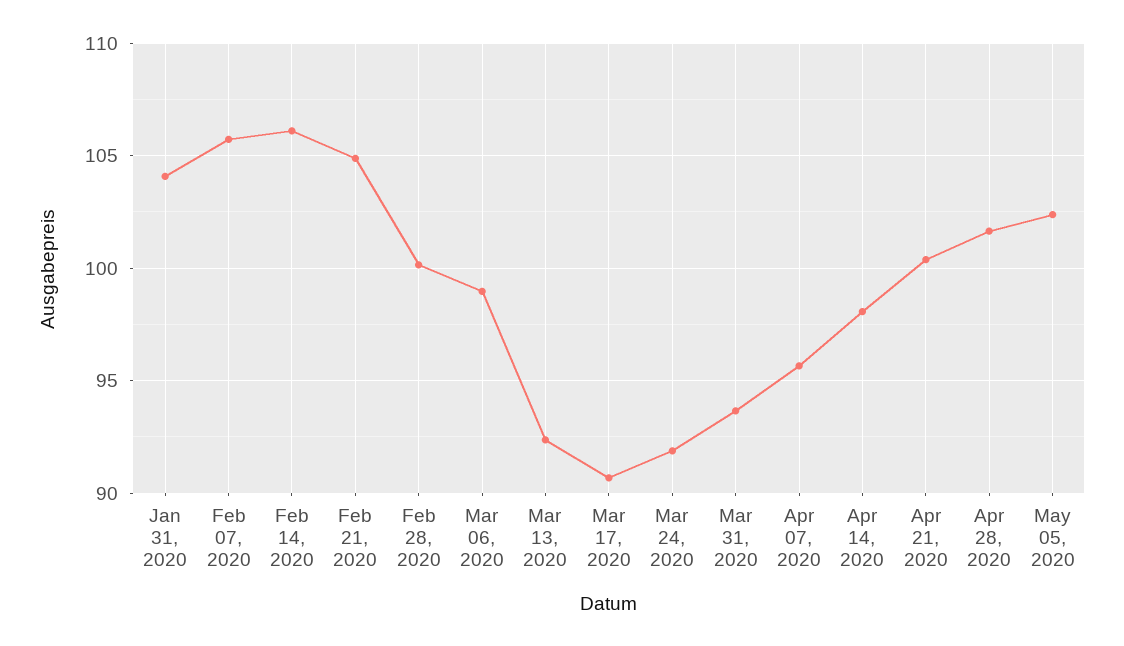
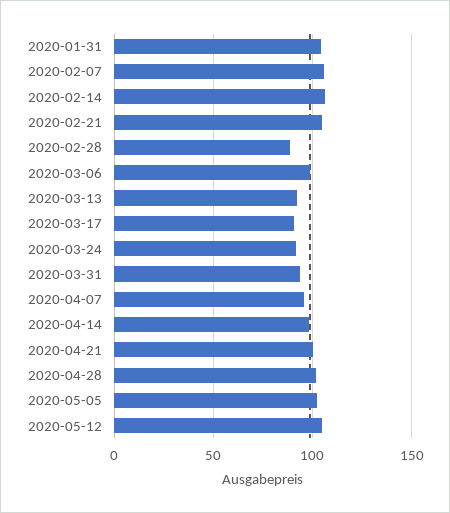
Feb 28, 2020: 100 -> 90
2020-05-12: none -> 105

